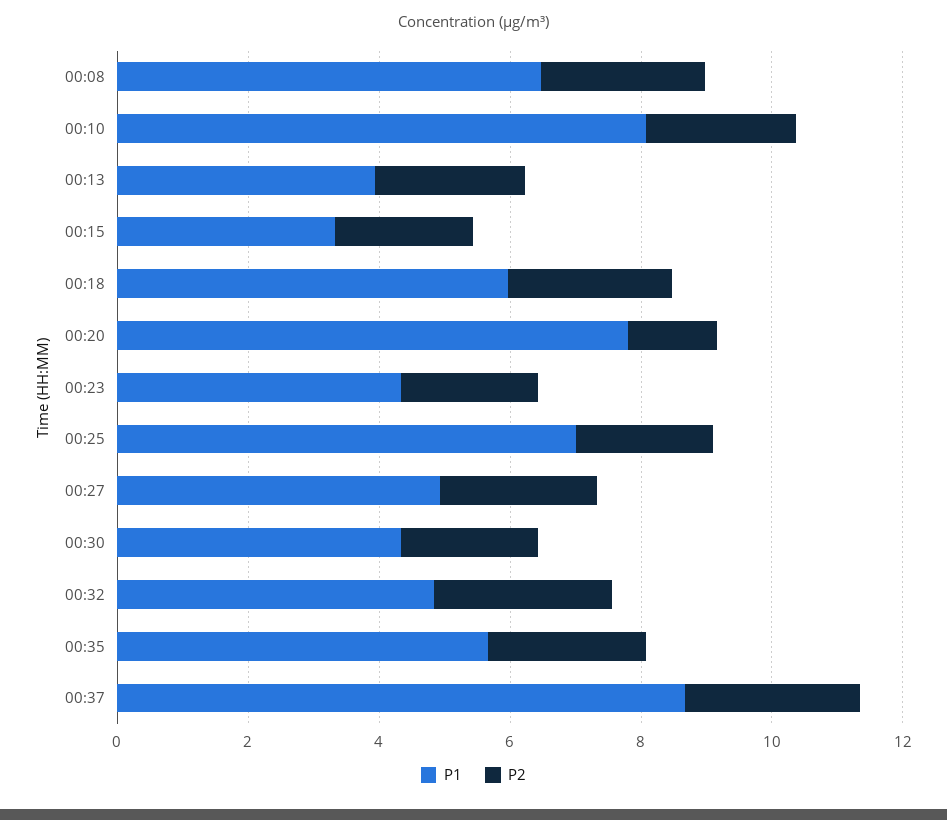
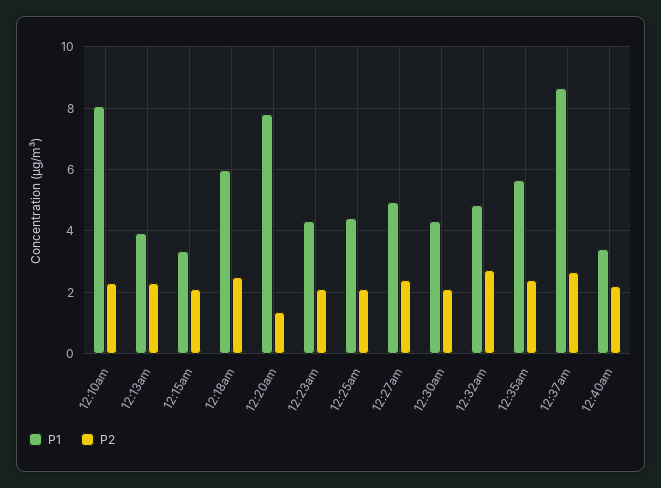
P1, 00:08: 6.5 -> none
P2, 00:08: 2.5 -> none
P1, 00:25: 7 -> 4.4
P1, 12:40am: none -> 3.4
P2, 12:40am: none -> 2.2

